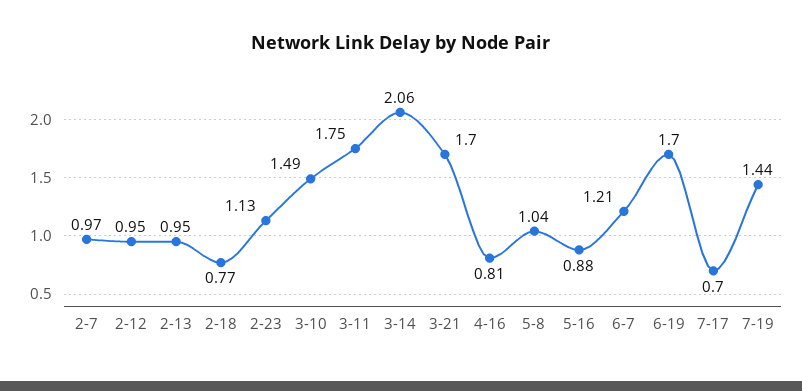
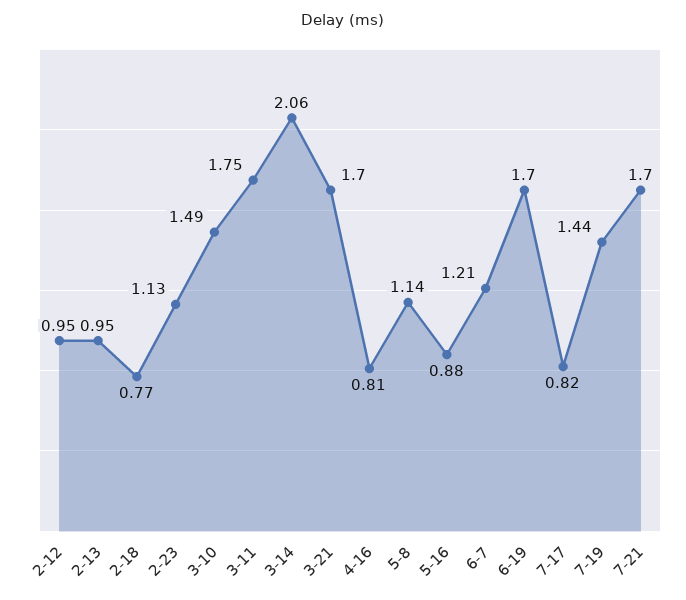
2-7: 0.97 -> none
5-8: 1.04 -> 1.14
7-17: 0.7 -> 0.82
7-21: none -> 1.7

